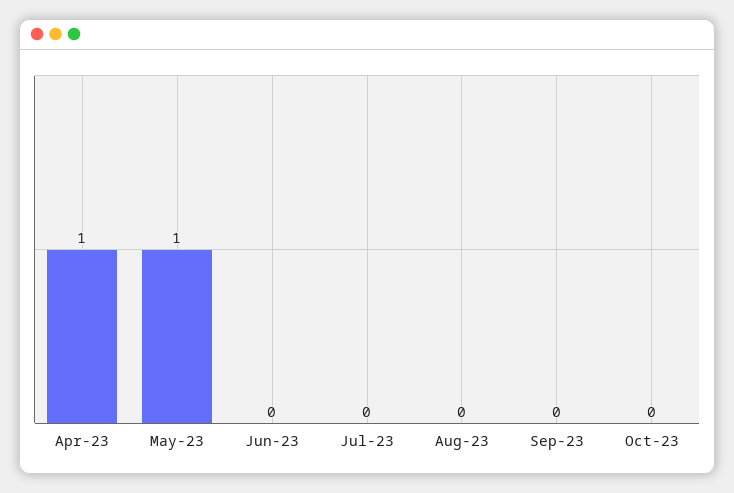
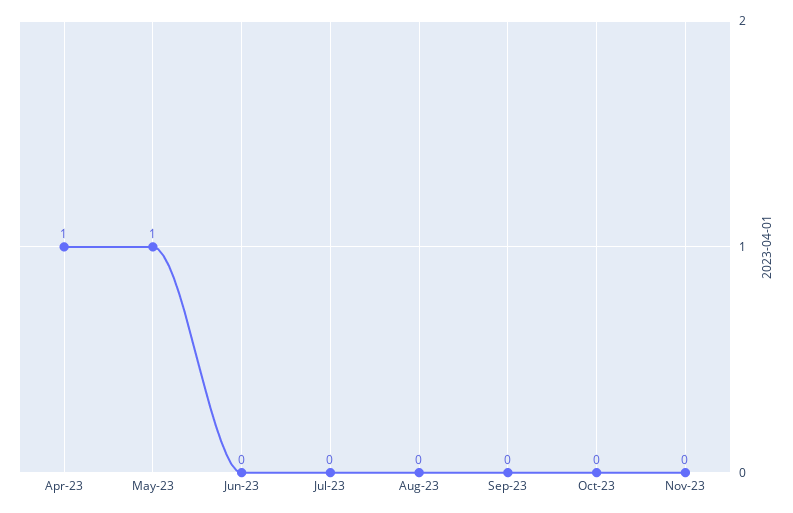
Nov-23: none -> 0

